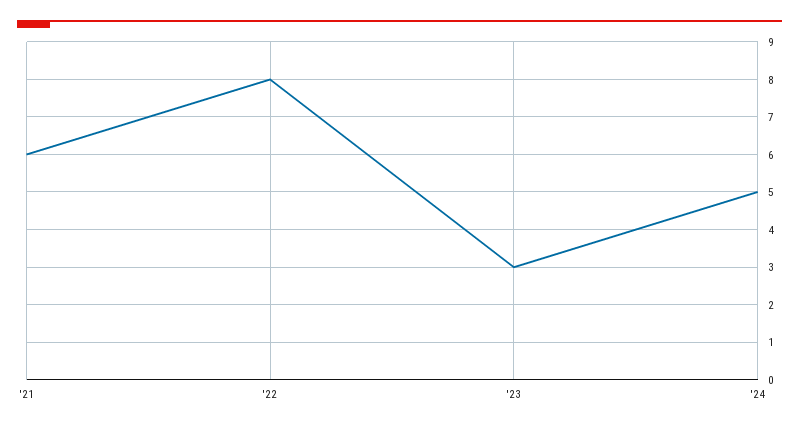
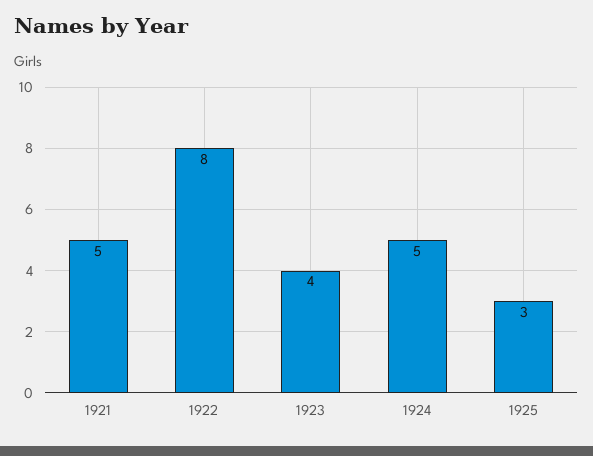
'21: 6 -> 5
'23: 3 -> 4
1925: none -> 3

